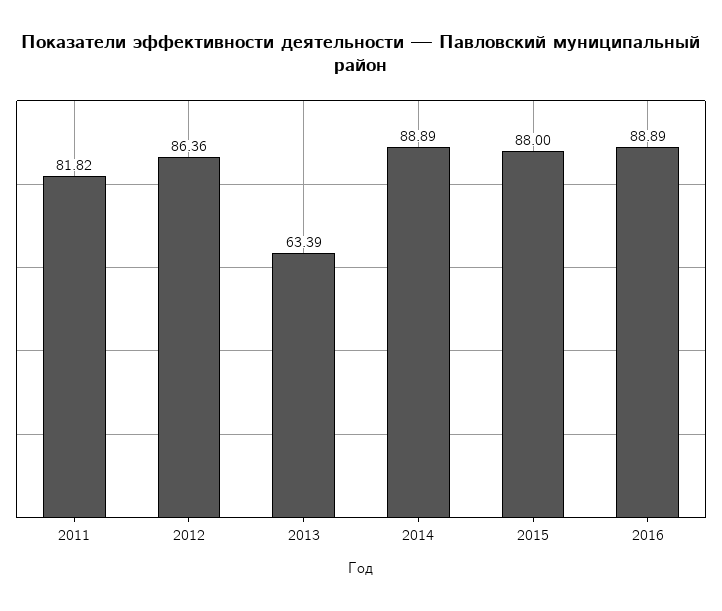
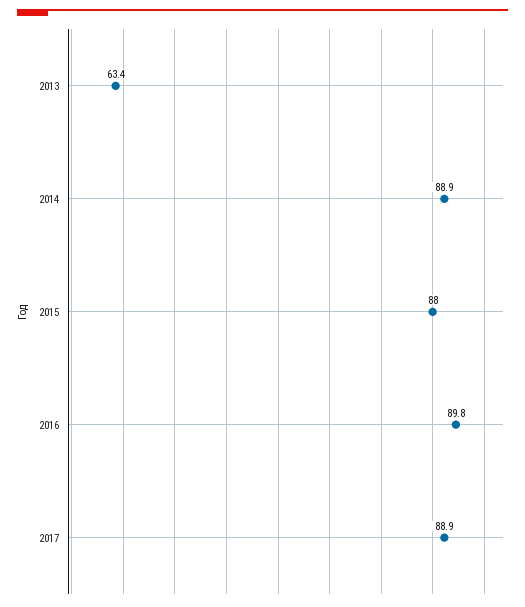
2011: 81.82 -> none
2012: 86.36 -> none
2016: 88.89 -> 89.8
2017: none -> 88.9

